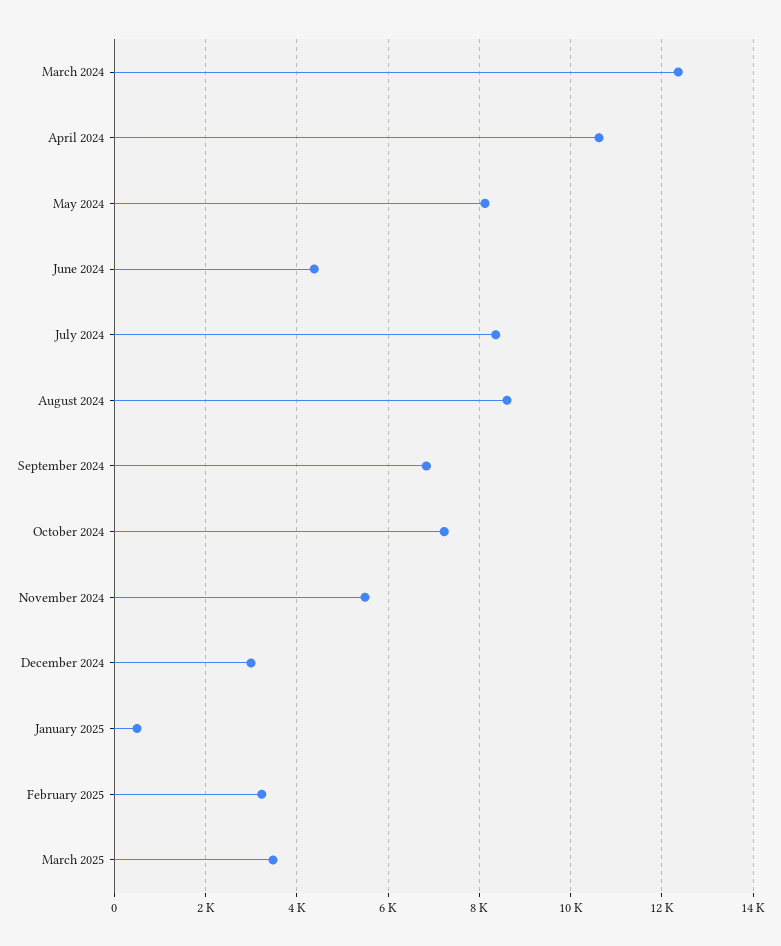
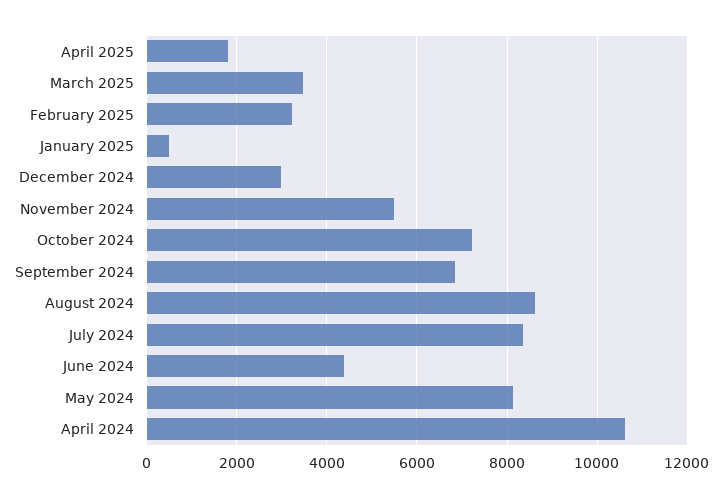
March 2024: 12400 -> none
April 2025: none -> 1800

